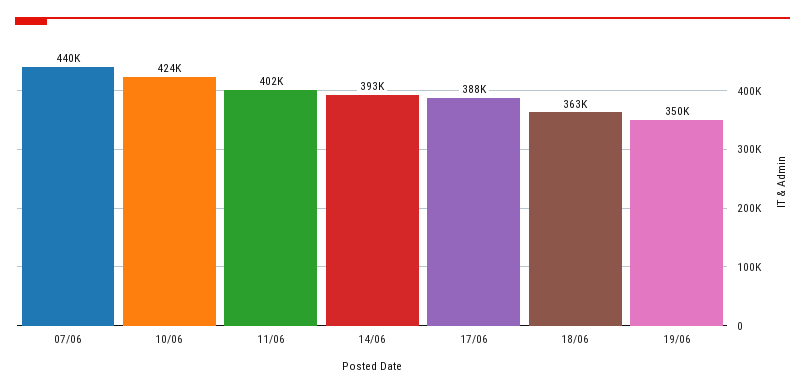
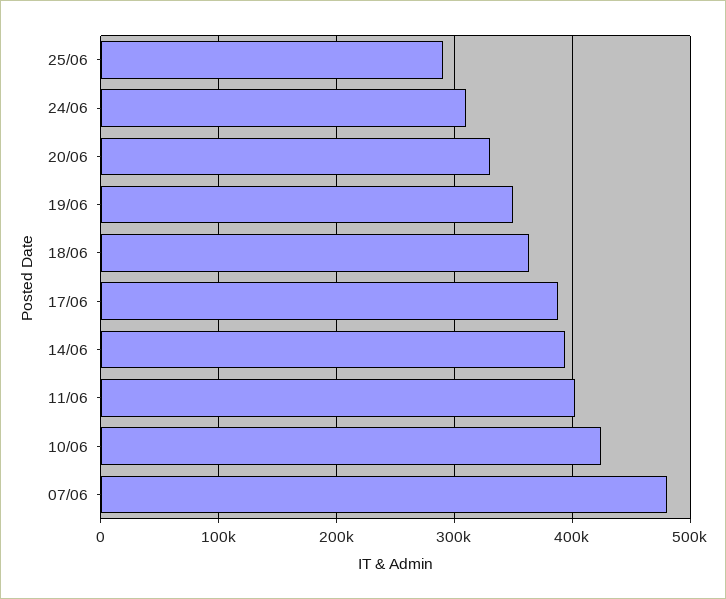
07/06: 440000 -> 480000
25/06: none -> 290000
24/06: none -> 310000
20/06: none -> 330000

